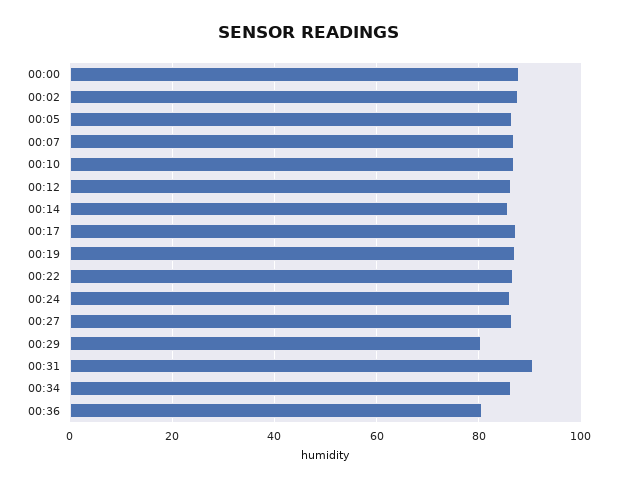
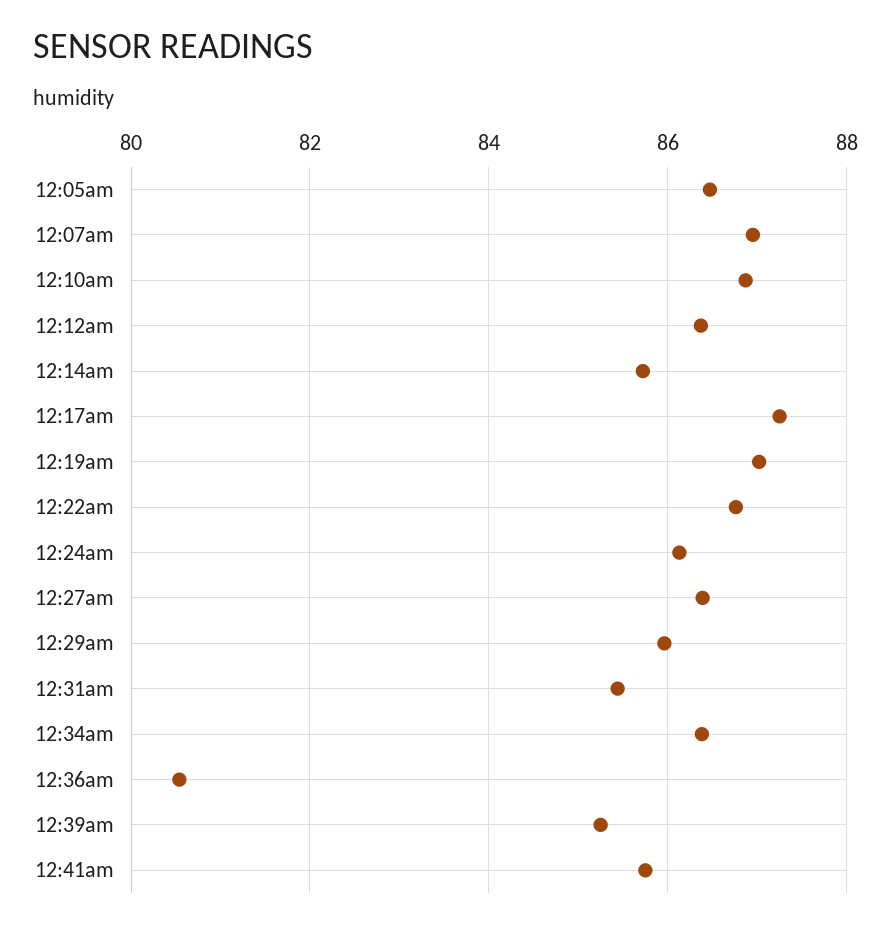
00:00: 88 -> none
00:02: 88 -> none
00:29: 80 -> 86
00:31: 90 -> 85.4
12:39am: none -> 85.2
12:41am: none -> 85.8

